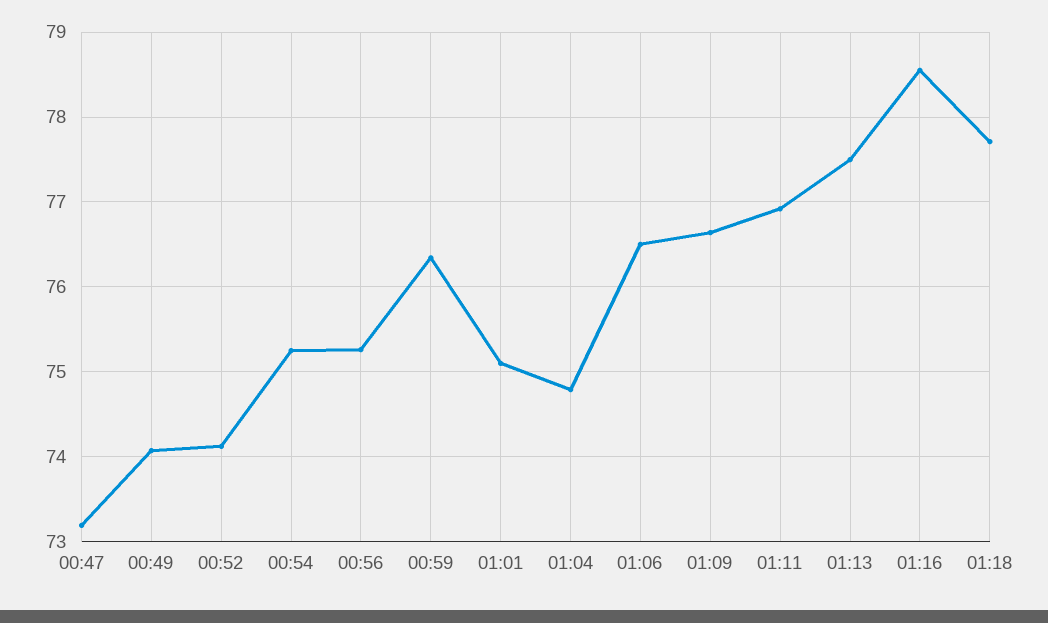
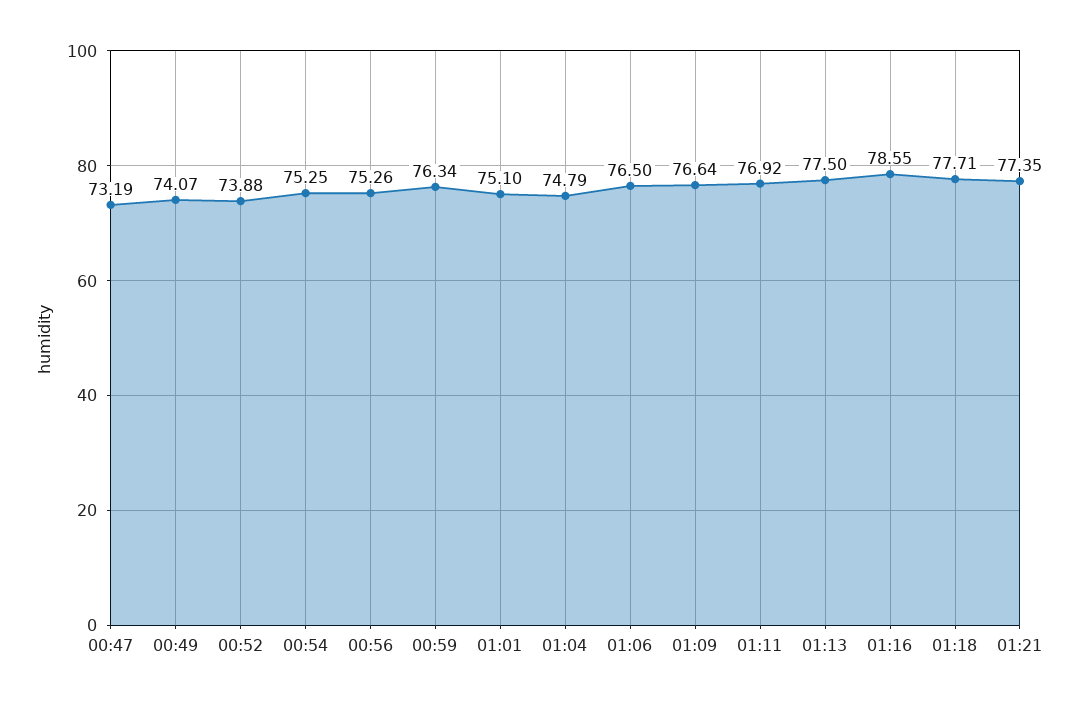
00:52: 74.1 -> 73.88
01:21: none -> 77.35

